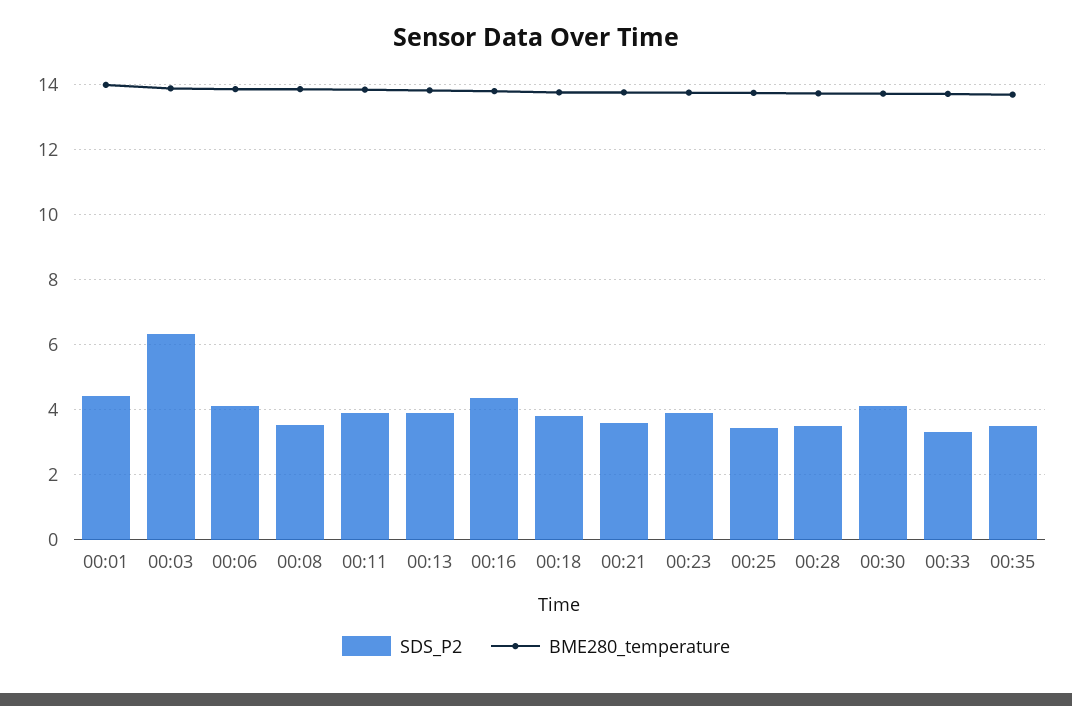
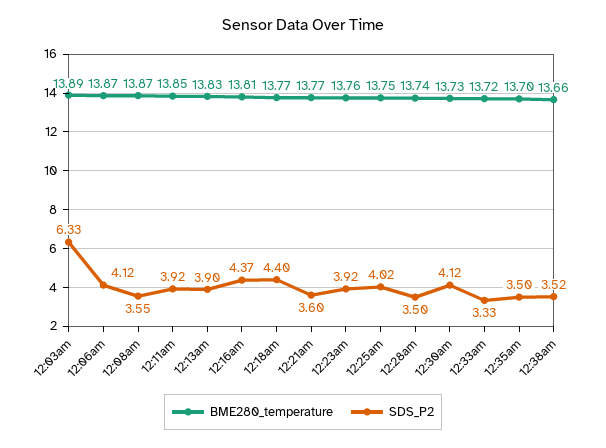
SDS_P2, 00:01: 4.4 -> none
BME280_temperature, 00:01: 14 -> none
SDS_P2, 00:18: 3.8 -> 4.4
SDS_P2, 00:25: 3.4 -> 4.02
BME280_temperature, 12:38am: none -> 13.66
SDS_P2, 12:38am: none -> 3.52

